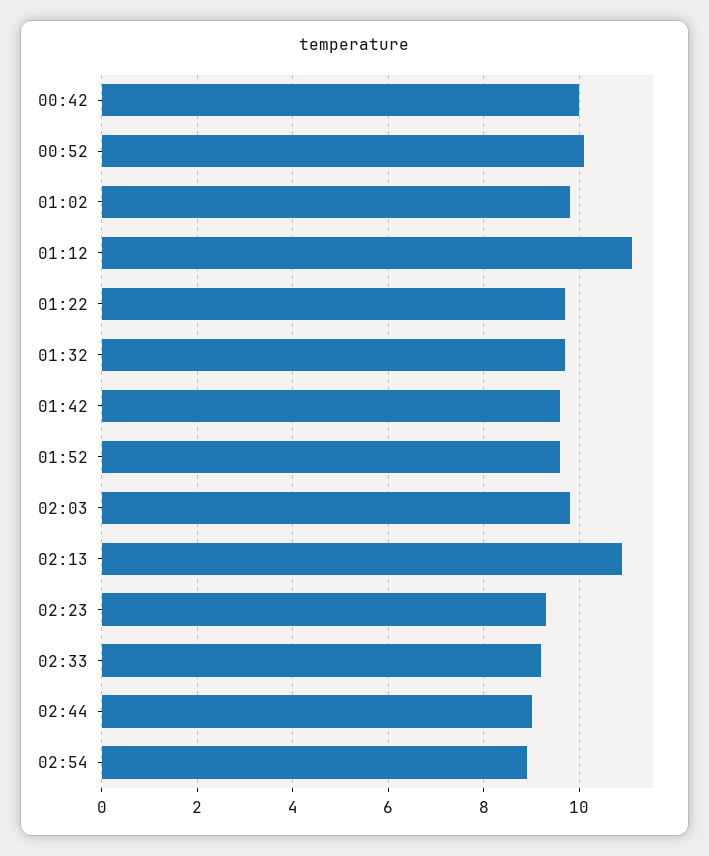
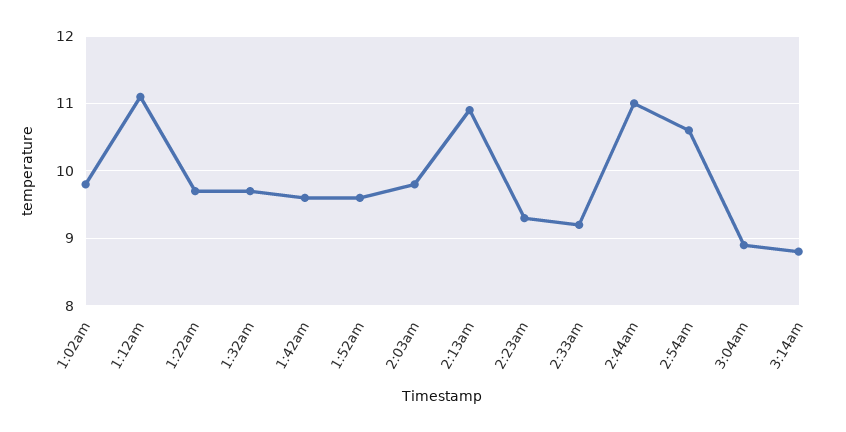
00:42: 10 -> none
00:52: 10 -> none
02:44: 9 -> 11
02:54: 9 -> 10.6
3:04am: none -> 8.9
3:14am: none -> 8.8

